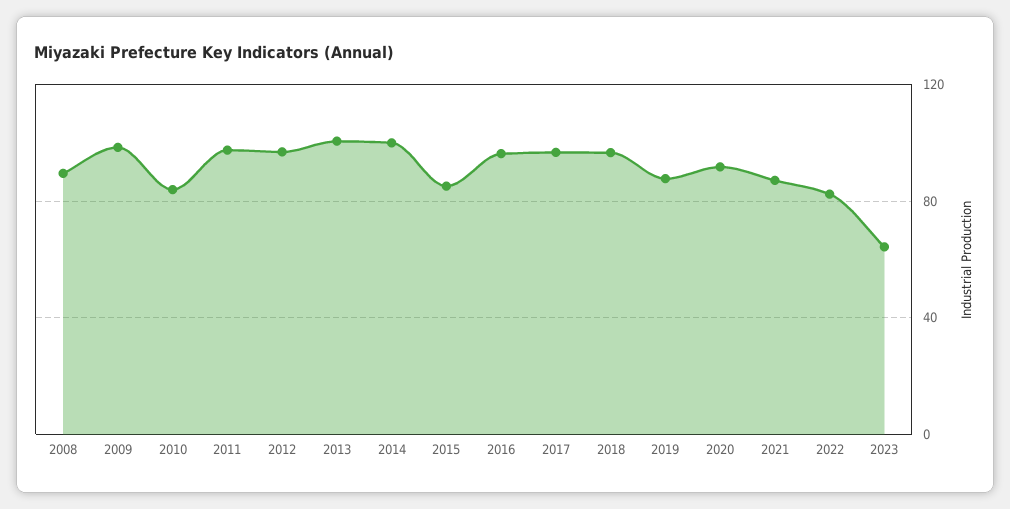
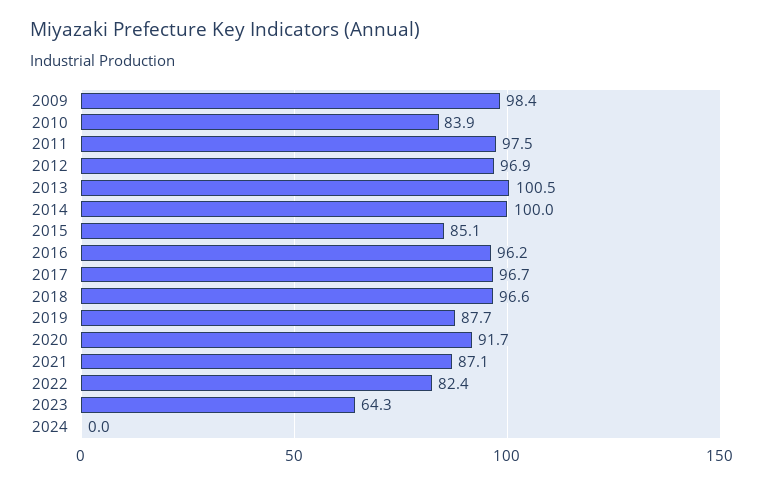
2008: 90 -> none
2024: none -> 0

